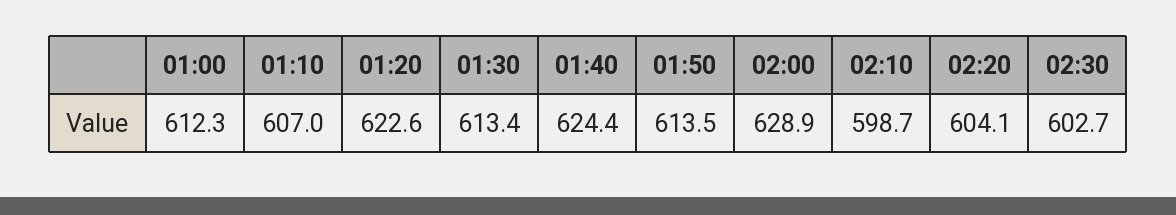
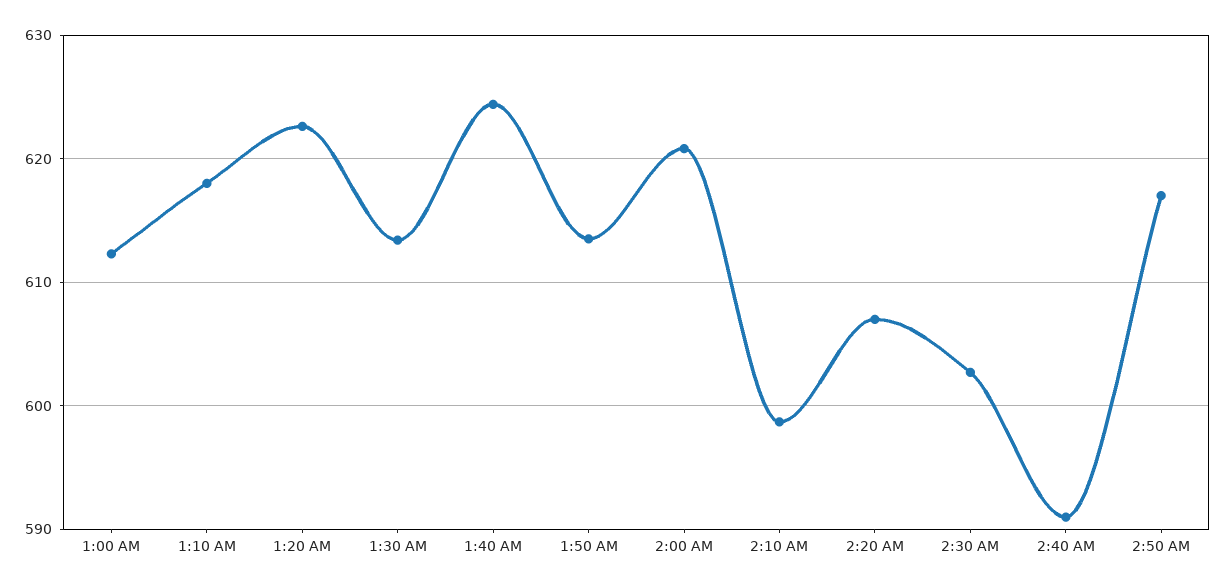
01:10: 607 -> 618
02:00: 628.9 -> 621
02:20: 604.1 -> 607
2:40 AM: none -> 591
2:50 AM: none -> 617

